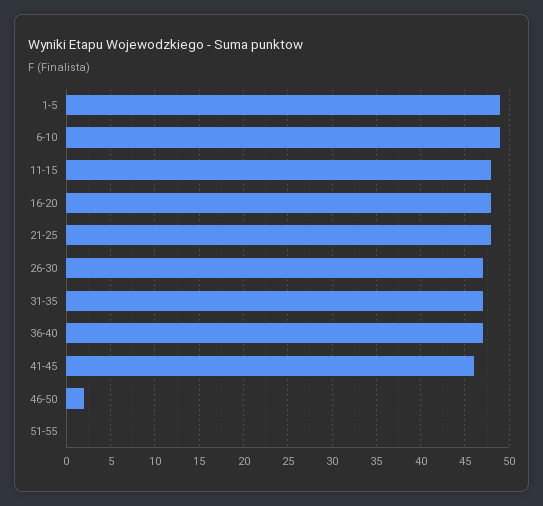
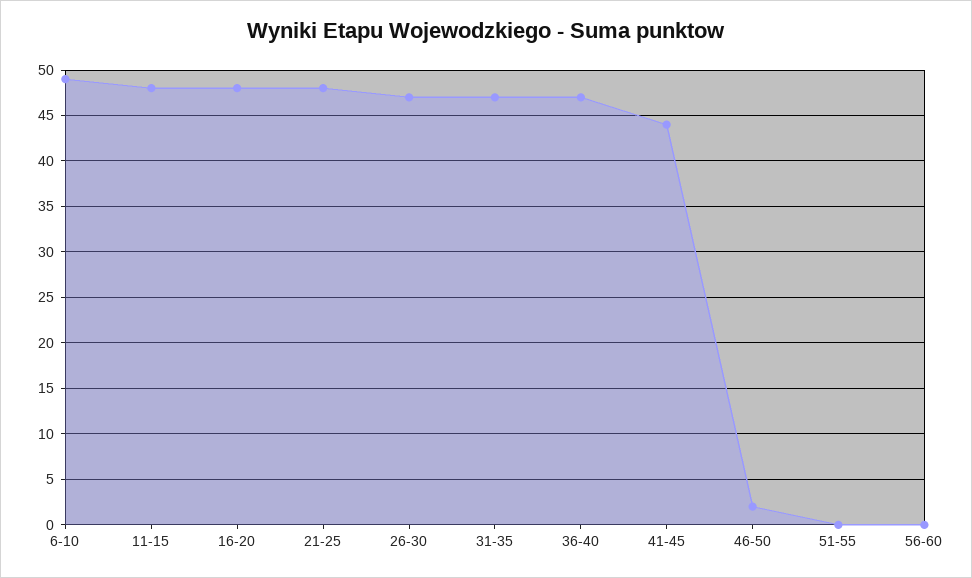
1-5: 49 -> none
41-45: 46 -> 44
56-60: none -> 0

